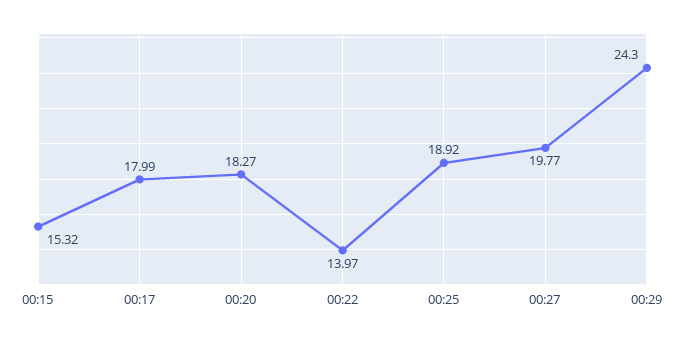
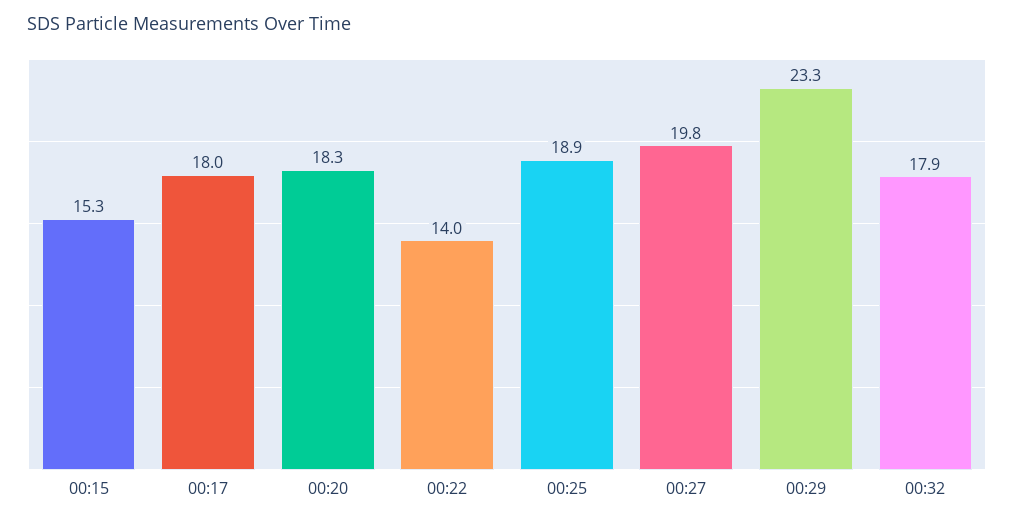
00:29: 24.3 -> 23.3
00:32: none -> 17.9

